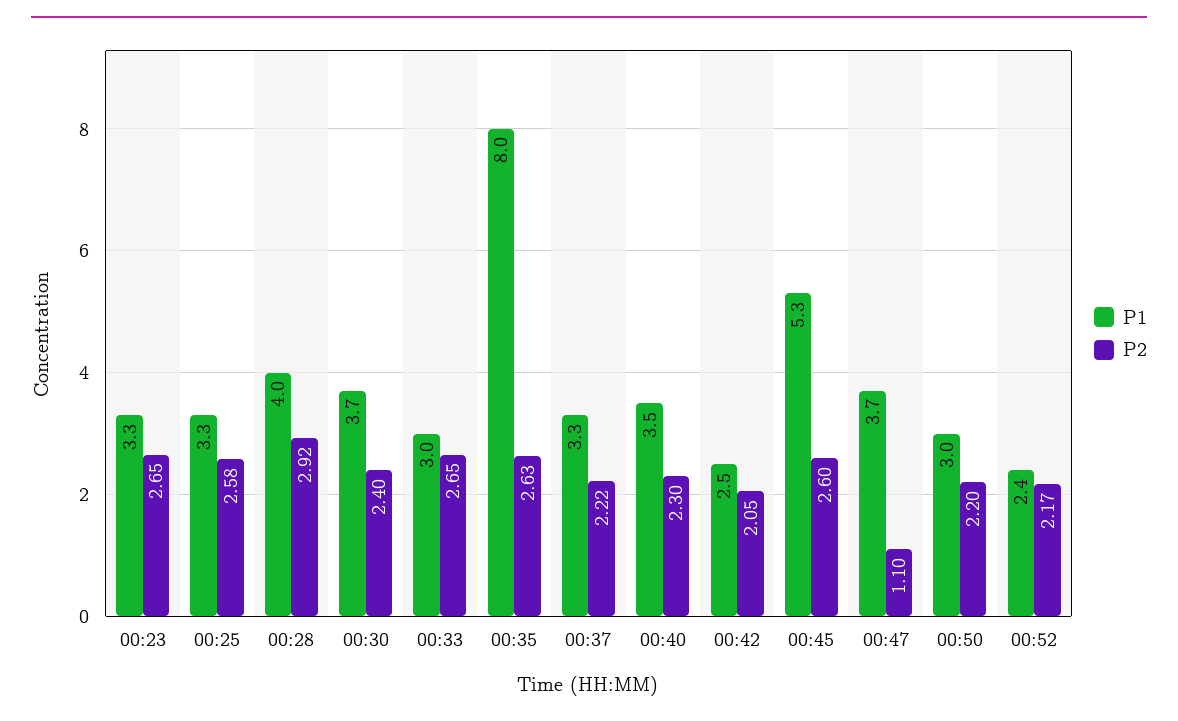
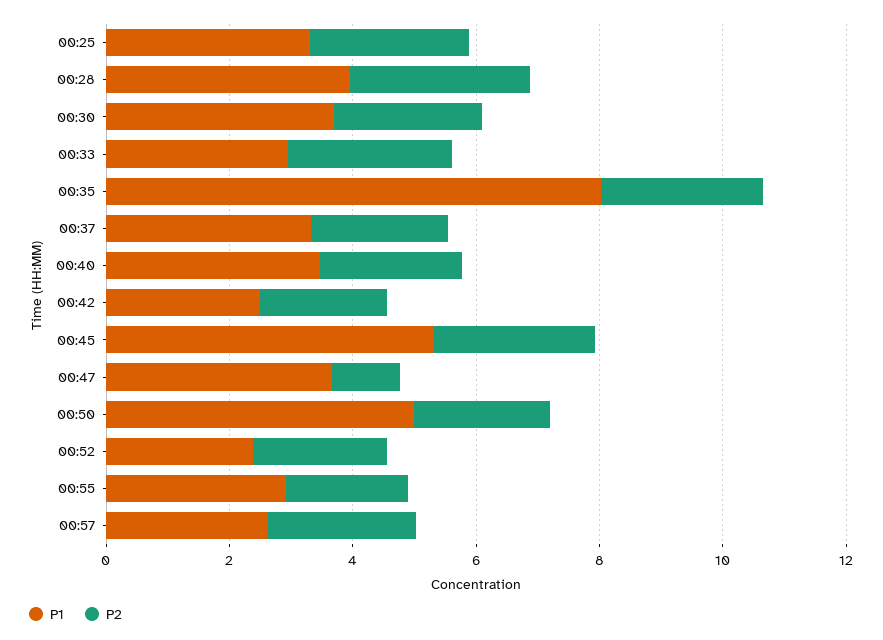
P1, 00:23: 3.3 -> none
P2, 00:23: 2.65 -> none
P1, 00:50: 3 -> 5
P1, 00:55: none -> 3
P2, 00:55: none -> 2
P1, 00:57: none -> 2.5
P2, 00:57: none -> 2.5

